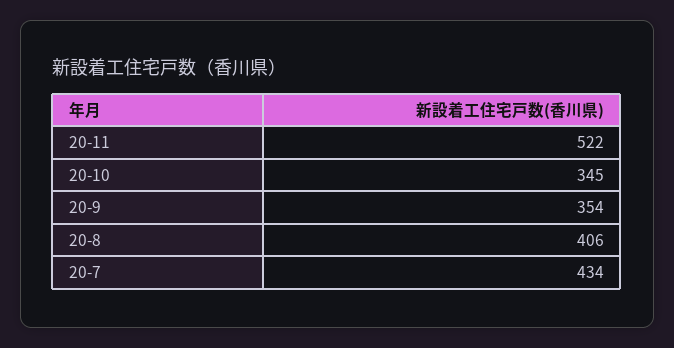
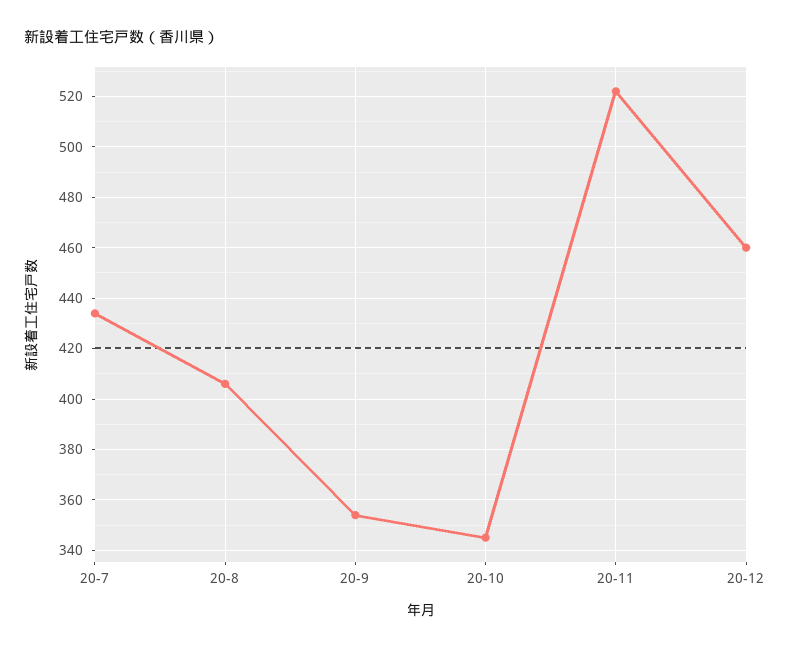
20-12: none -> 460

